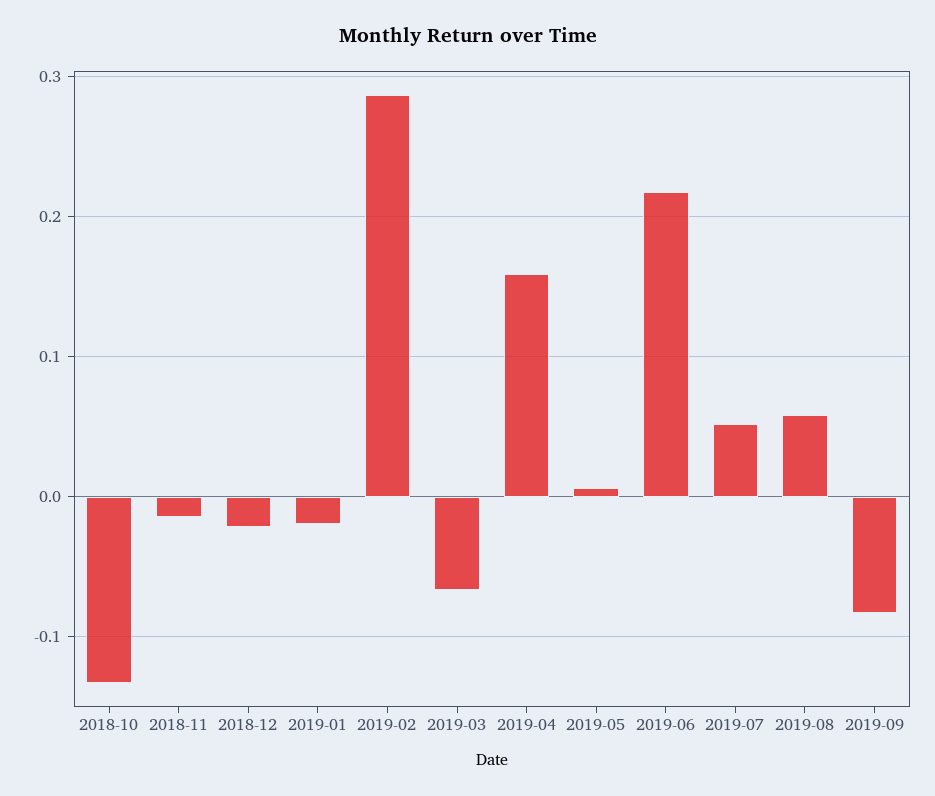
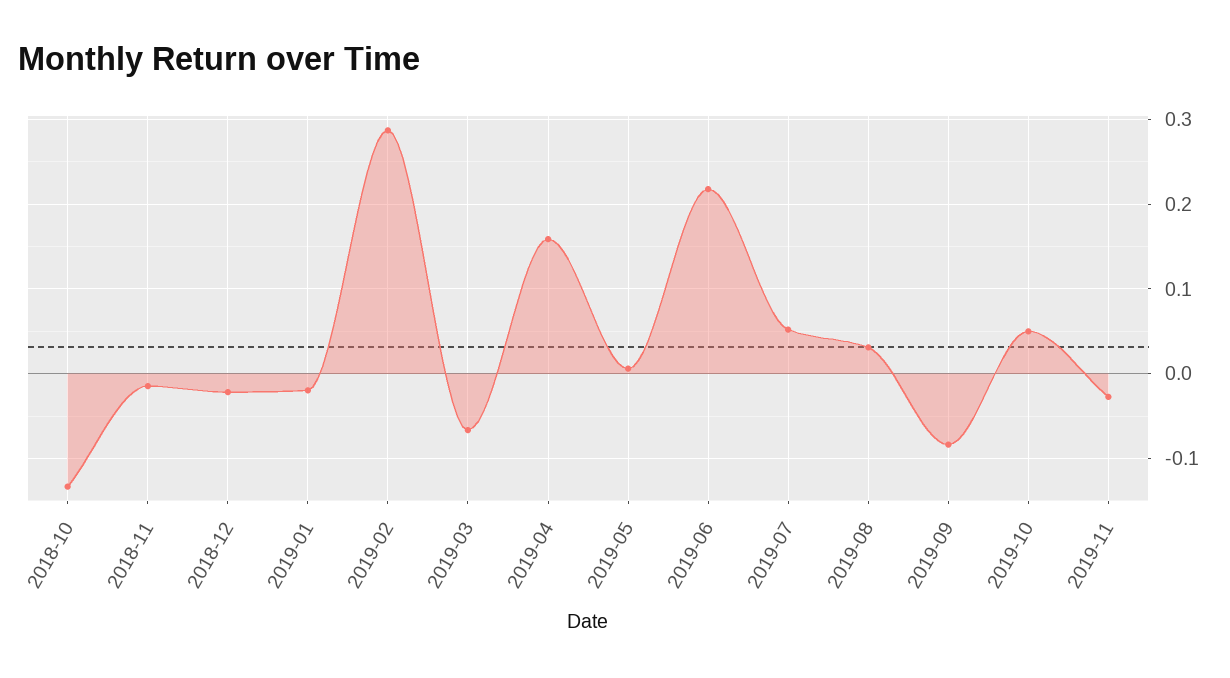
2019-08: 0.06 -> 0.03
2019-10: none -> 0.05
2019-11: none -> -0.03

